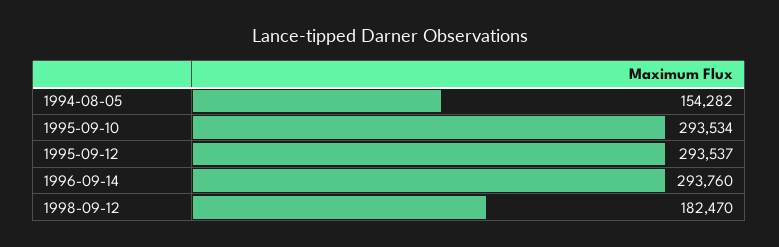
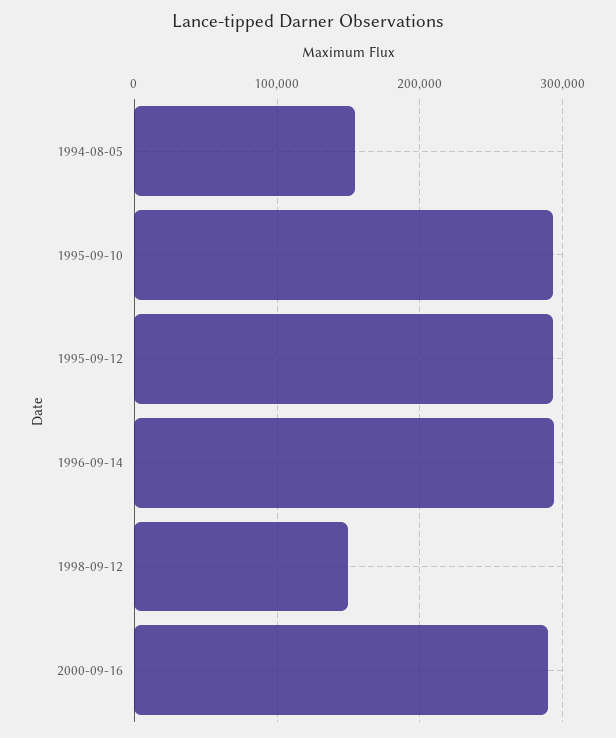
1998-09-12: 182470 -> 150000
2000-09-16: none -> 290000

